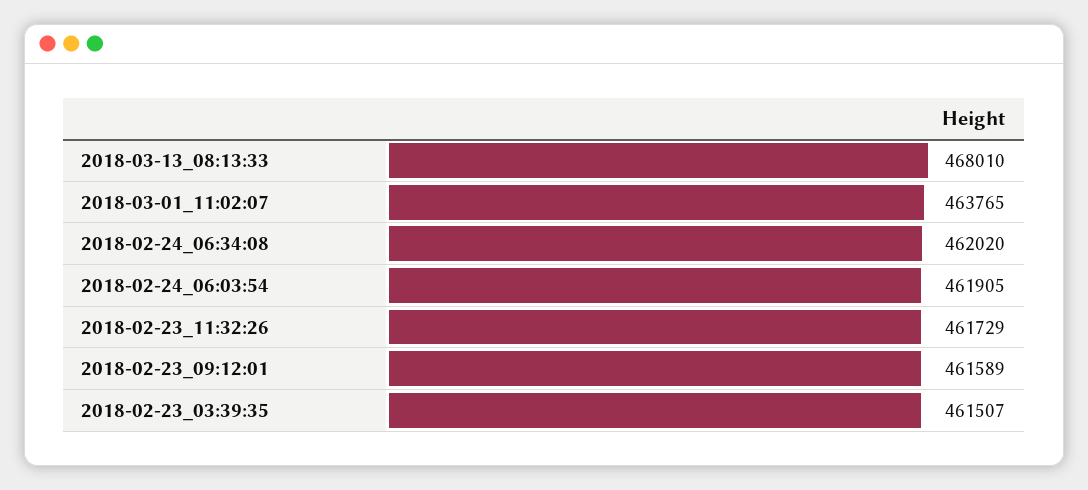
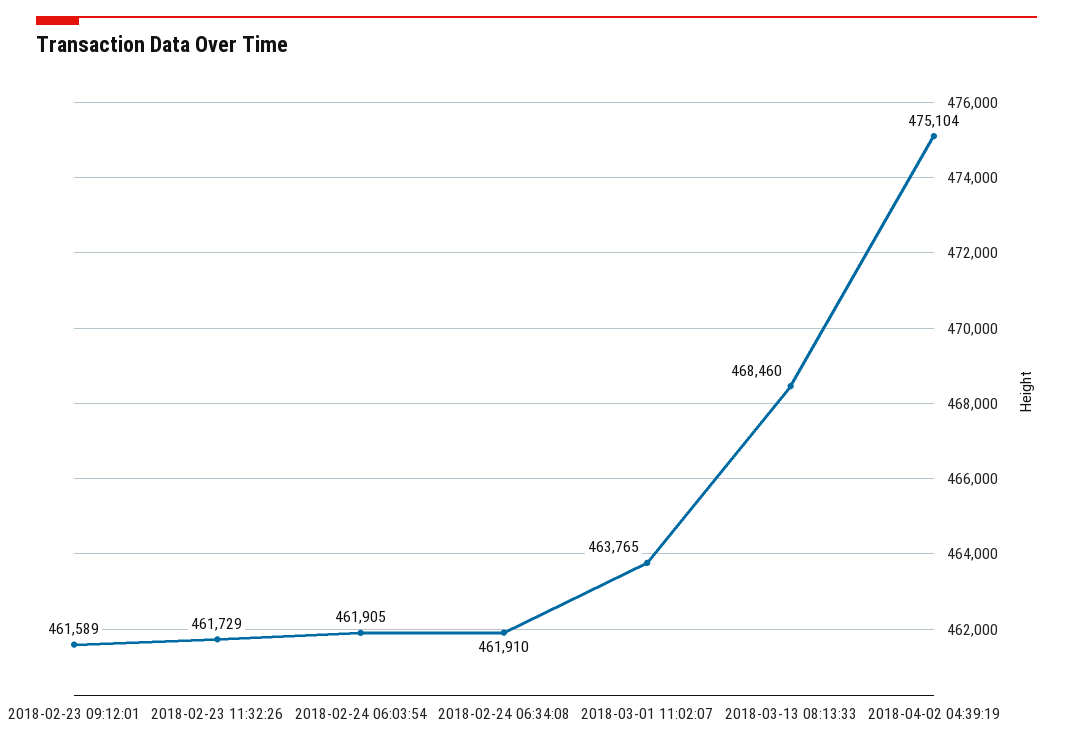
2018-03-13_08:13:33: 468010 -> 468460
2018-02-24_06:34:08: 462020 -> 461910
2018-02-23_03:39:35: 461507 -> none
2018-04-02 04:39:19: none -> 475104

